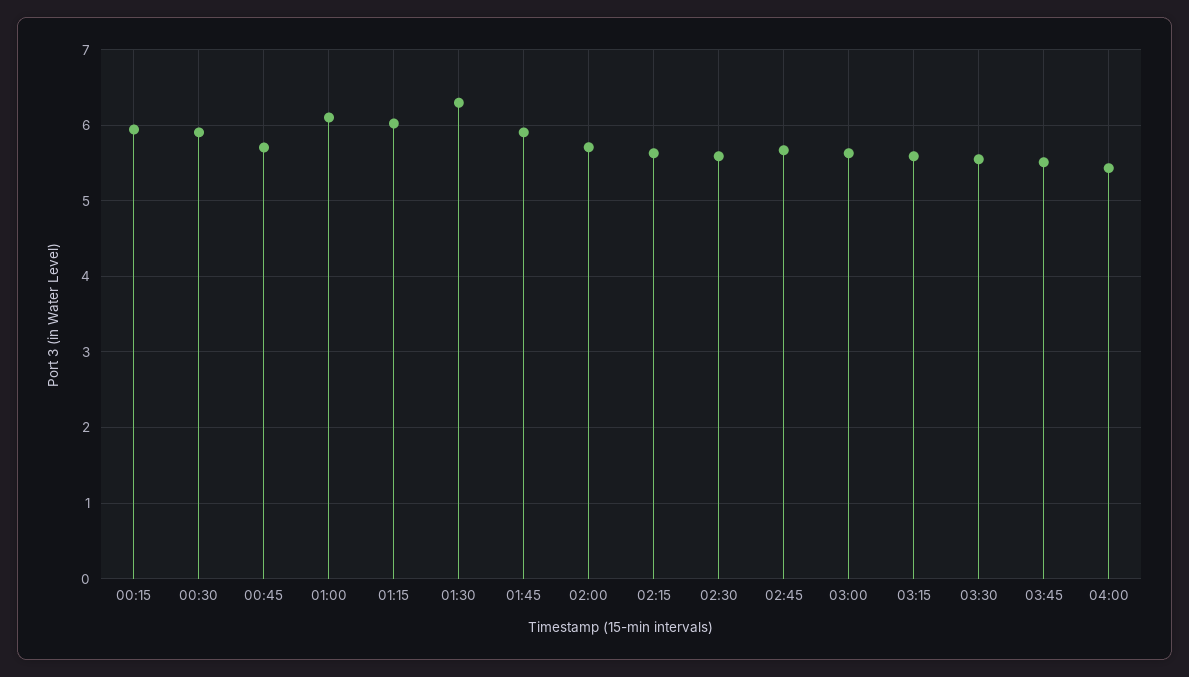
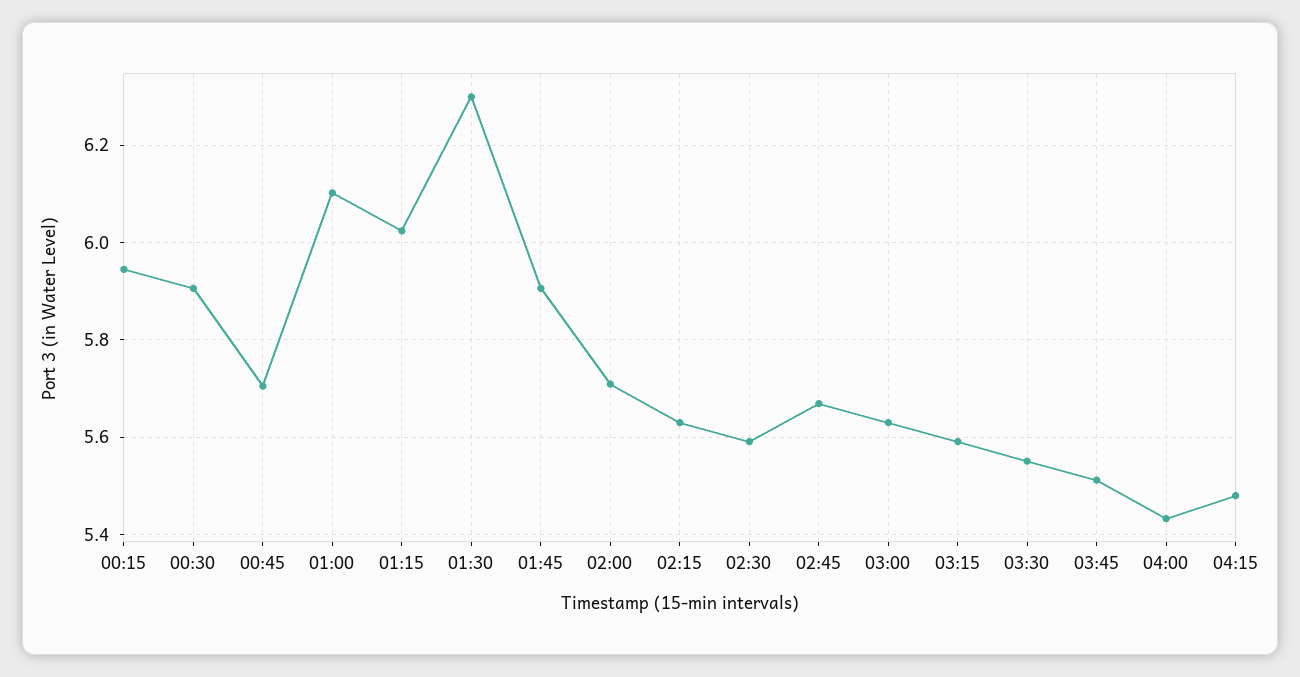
04:15: none -> 5.48

